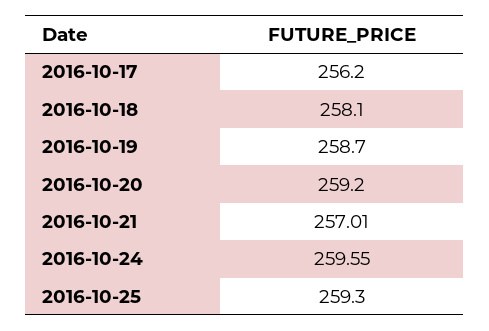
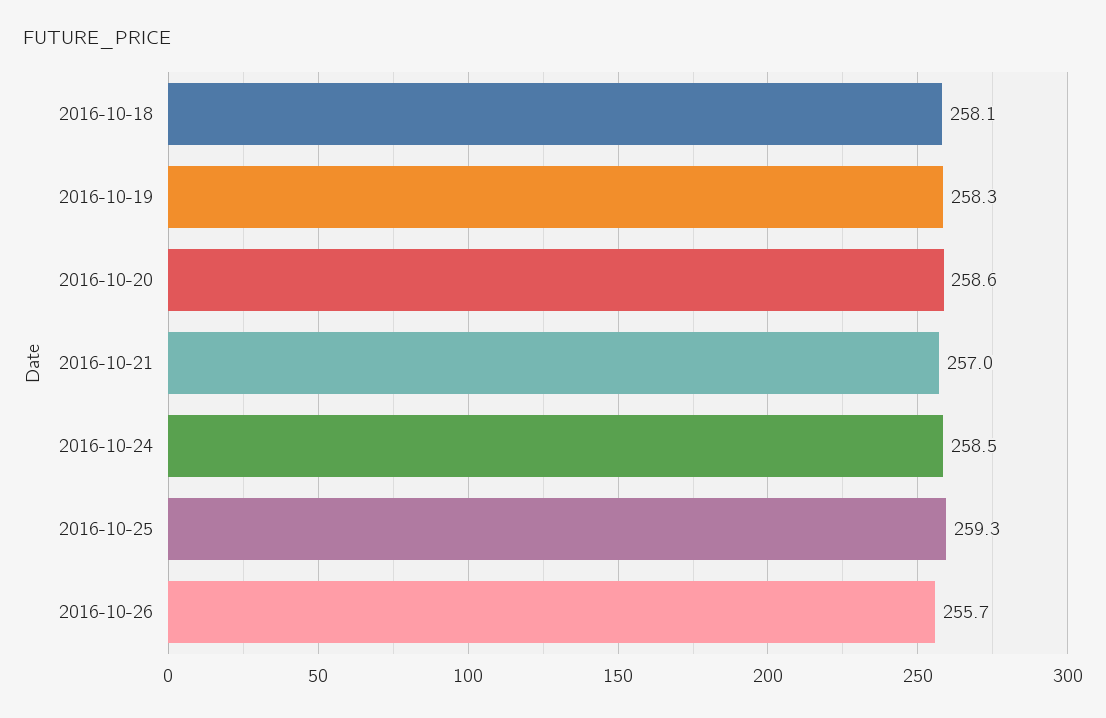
2016-10-17: 256.2 -> none
2016-10-19: 258.7 -> 258.3
2016-10-20: 259.2 -> 258.6
2016-10-24: 259.55 -> 258.5
2016-10-26: none -> 255.7

